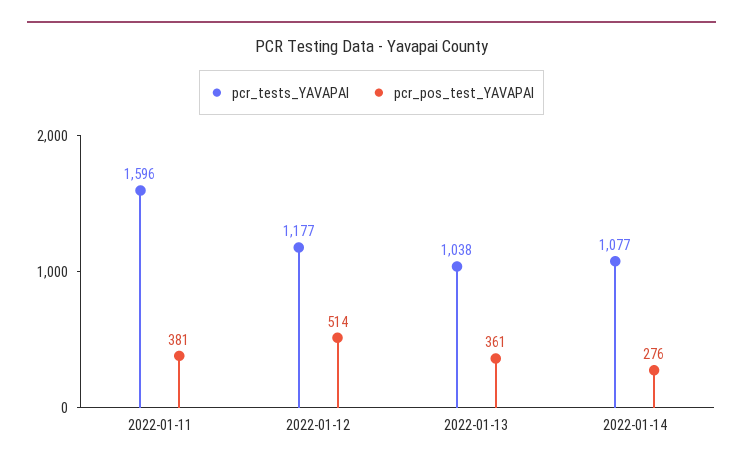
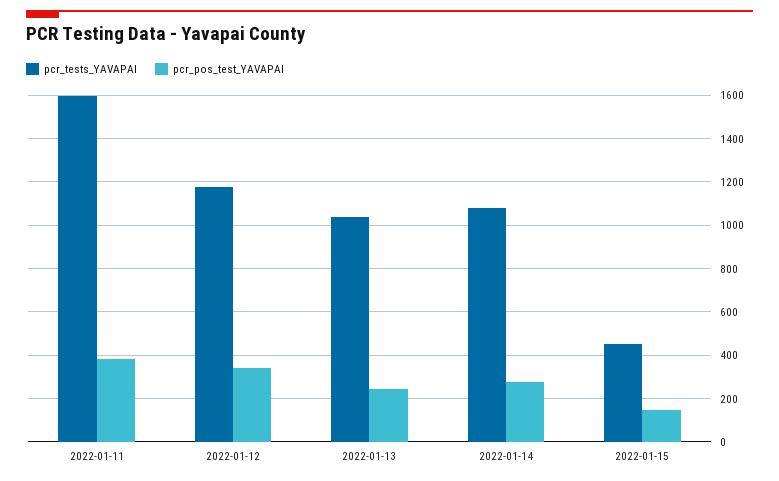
pcr_pos_test_YAVAPAI, 2022-01-12: 514 -> 350
pcr_pos_test_YAVAPAI, 2022-01-13: 361 -> 250
pcr_tests_YAVAPAI, 2022-01-15: none -> 450
pcr_pos_test_YAVAPAI, 2022-01-15: none -> 150

